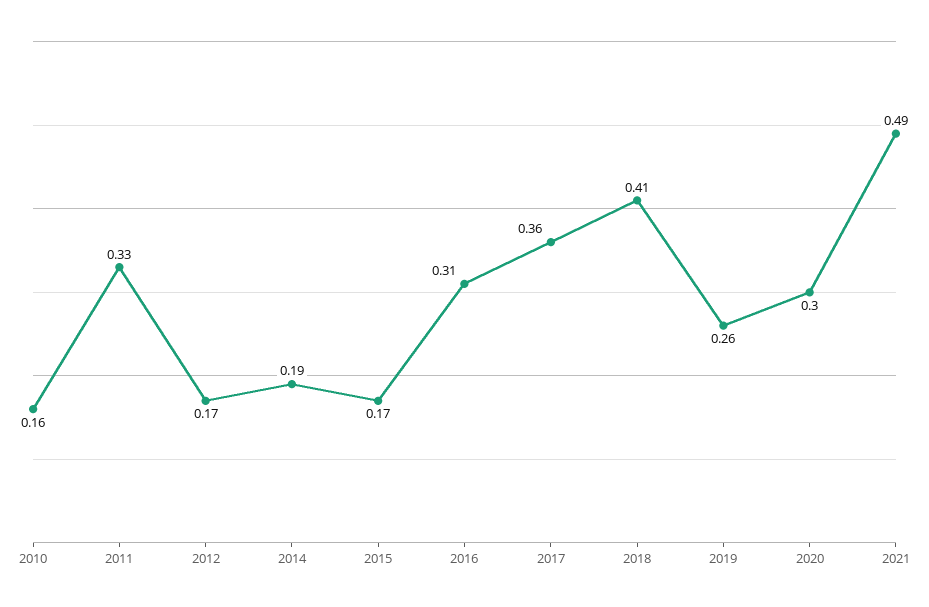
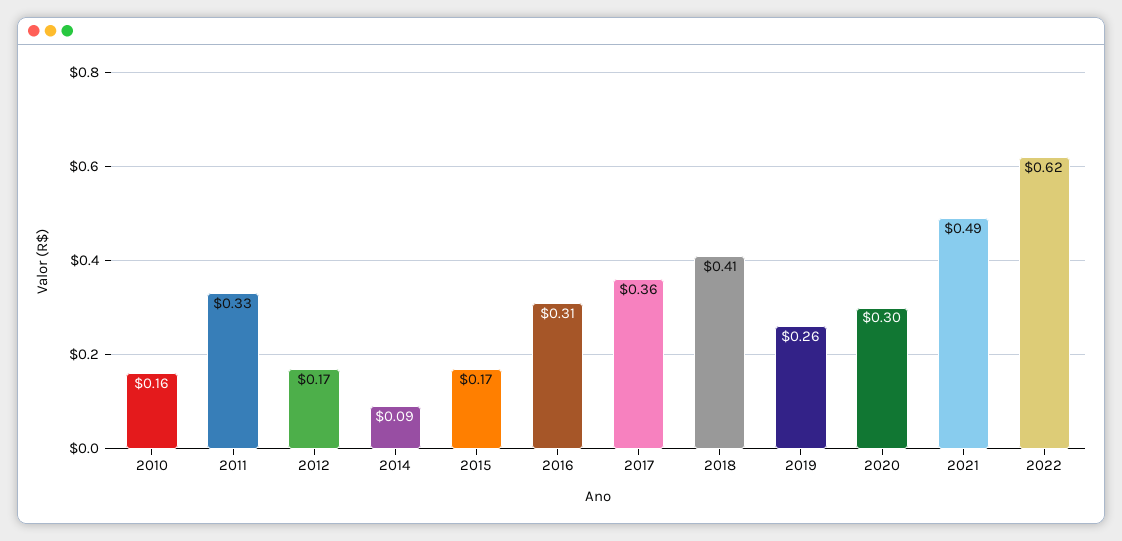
2014: 0.19 -> 0.09
2022: none -> 0.62

